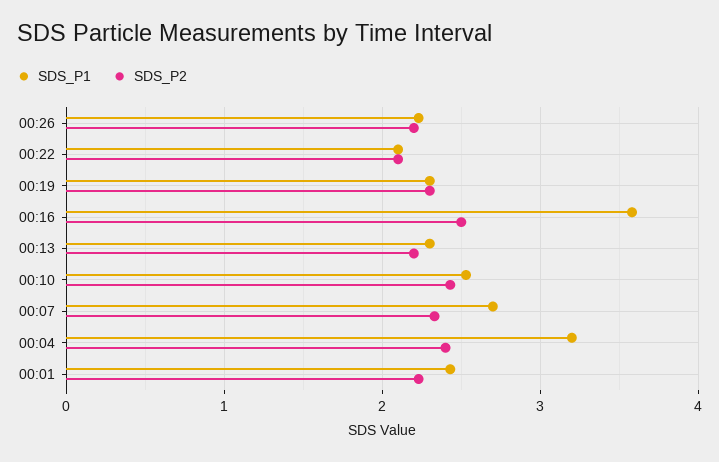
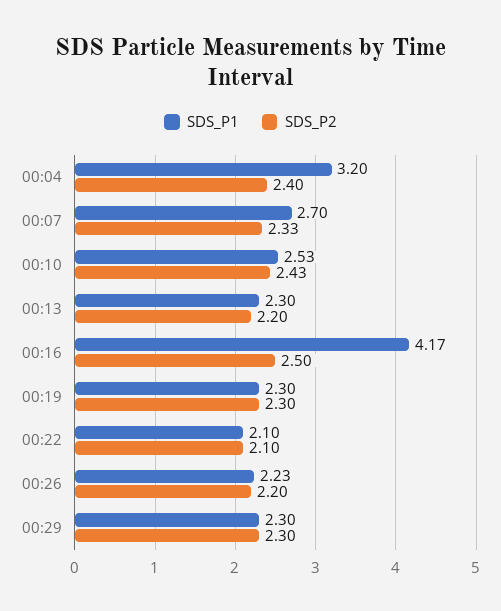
SDS_P1, 00:16: 3.6 -> 4.17
SDS_P1, 00:01: 2.4 -> none
SDS_P2, 00:01: 2.2 -> none
SDS_P1, 00:29: none -> 2.3
SDS_P2, 00:29: none -> 2.3

